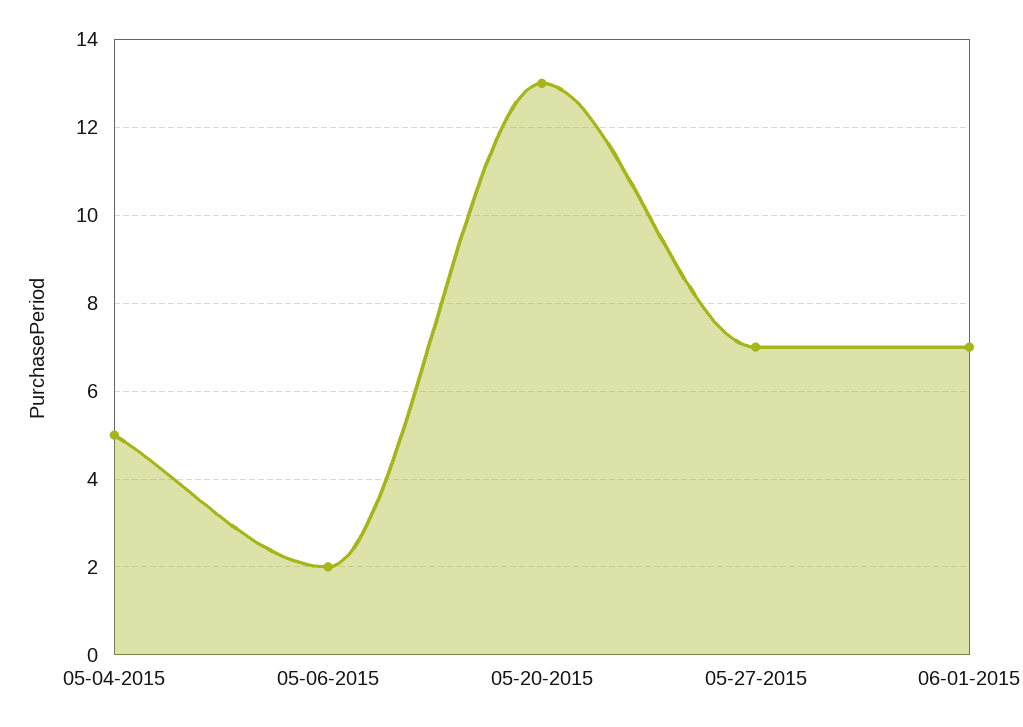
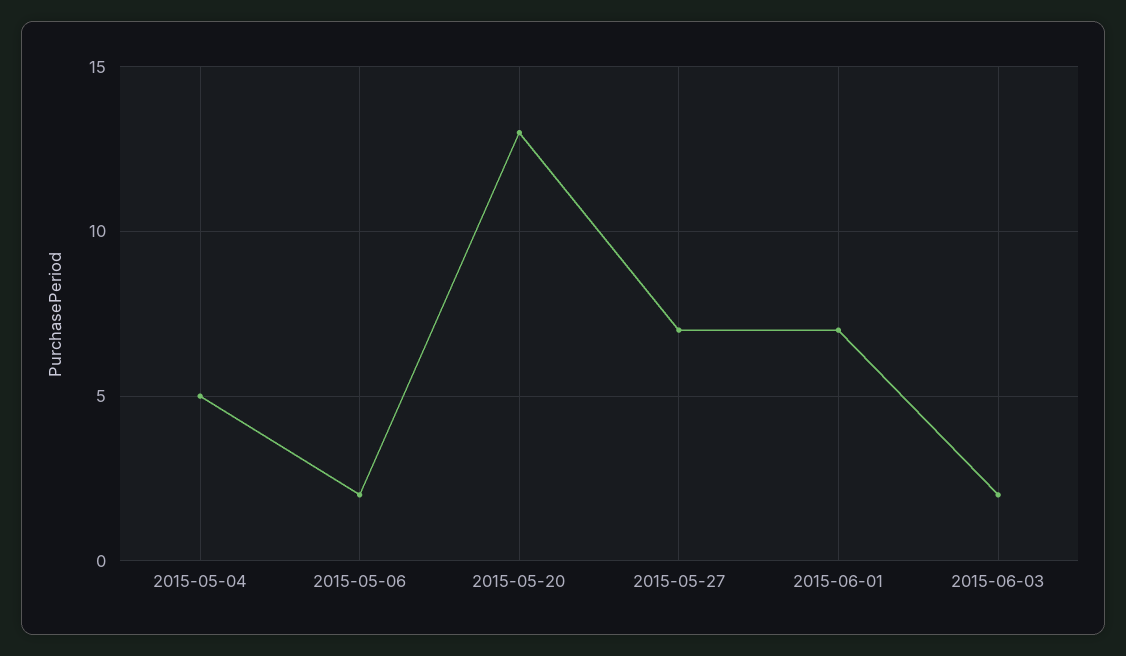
2015-06-03: none -> 2

